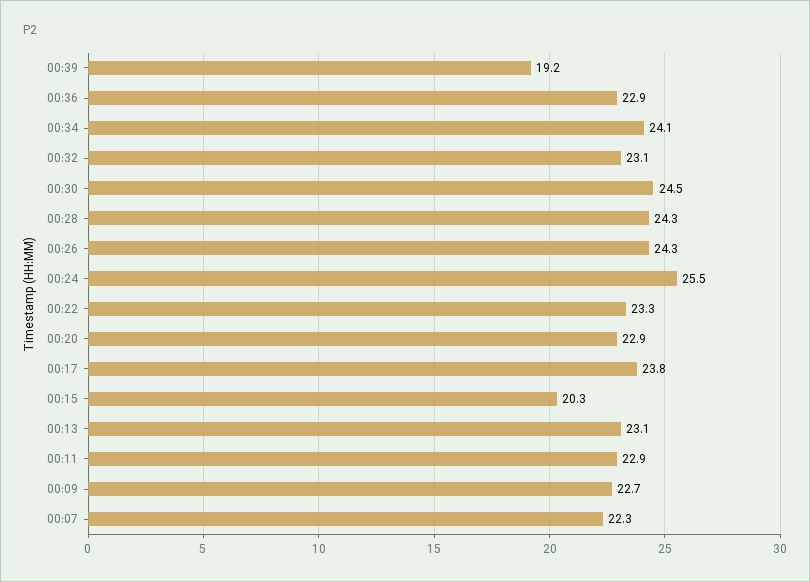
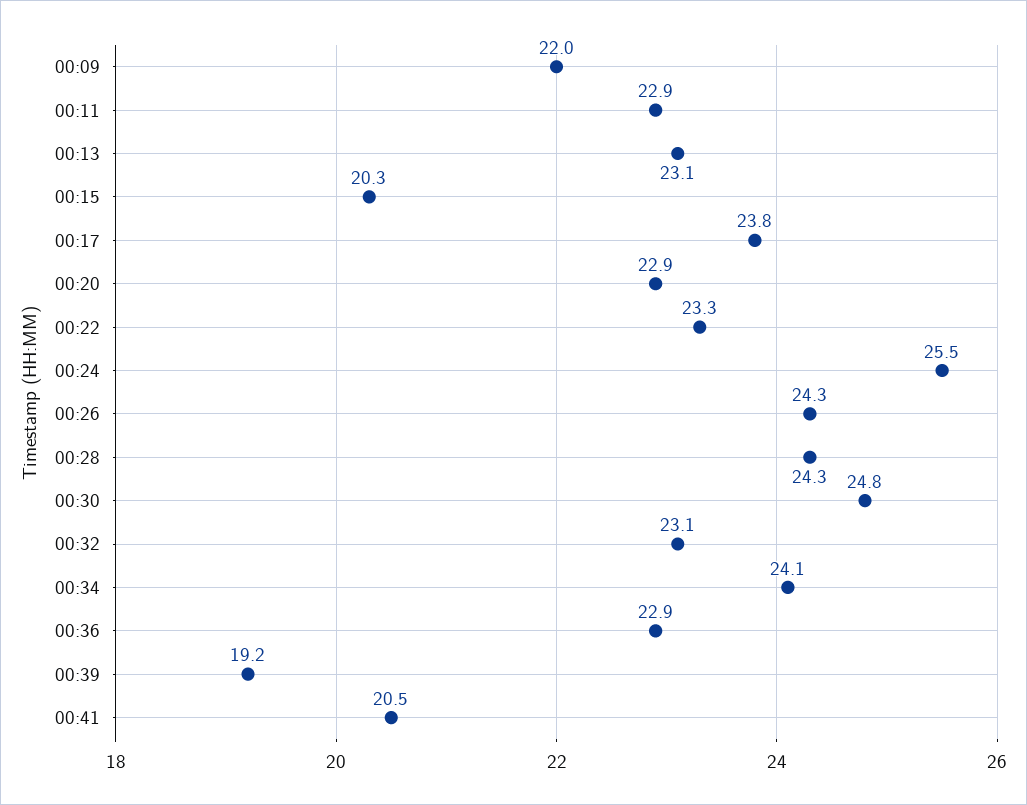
00:30: 24.5 -> 24.8
00:09: 22.7 -> 22
00:07: 22.3 -> none
00:41: none -> 20.5

